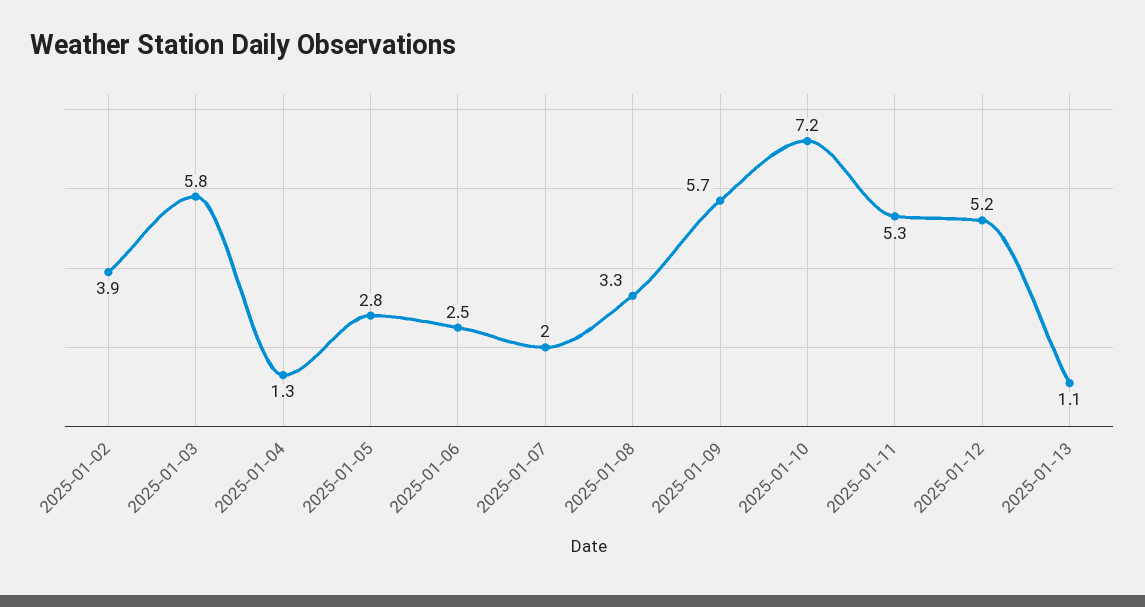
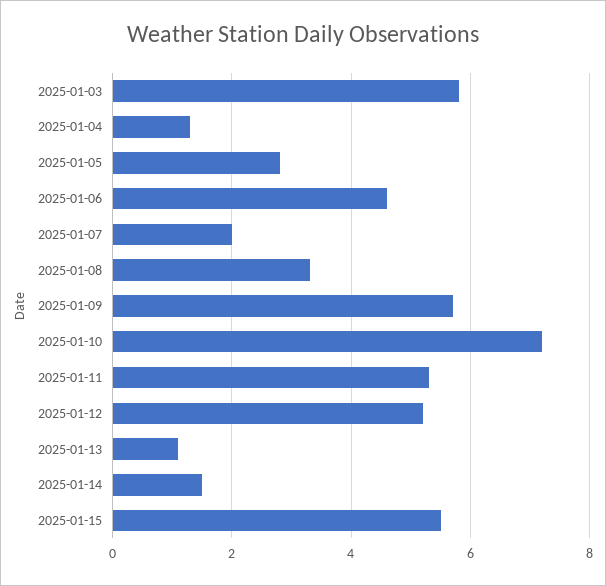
2025-01-02: 3.9 -> none
2025-01-06: 2.5 -> 4.5
2025-01-14: none -> 1.5
2025-01-15: none -> 5.5

